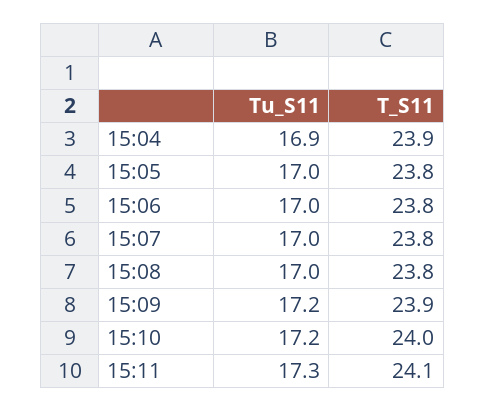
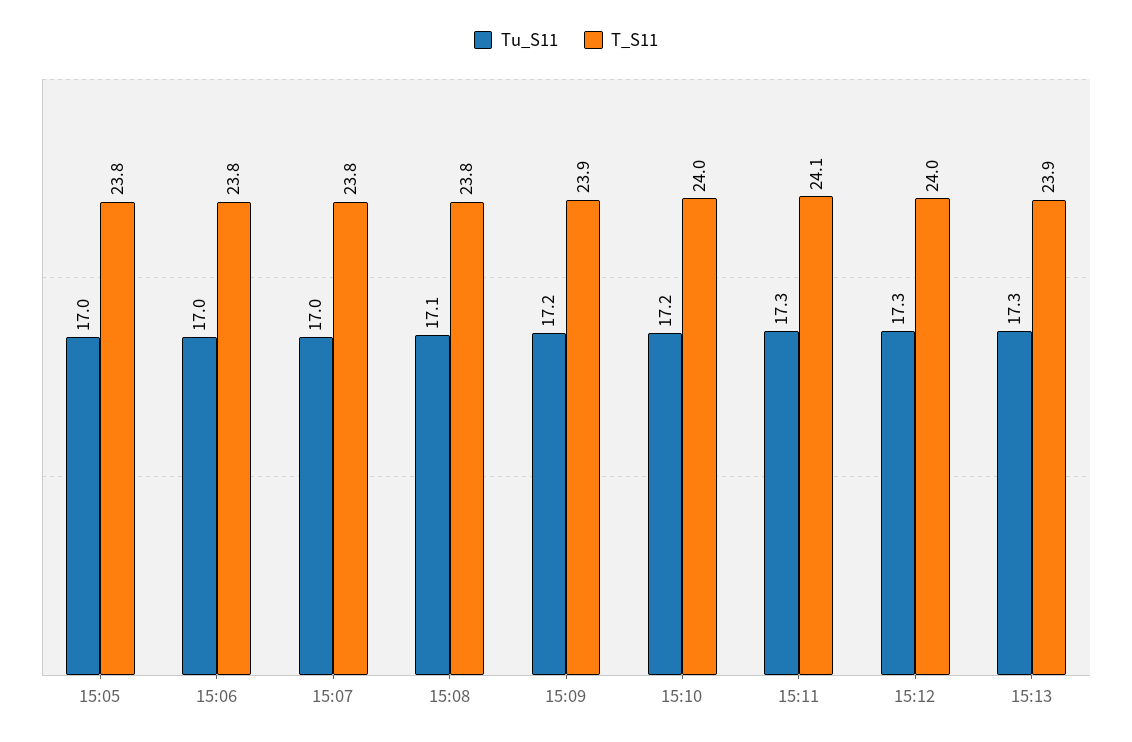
Tu_S11, 15:04: 16.9 -> none
T_S11, 15:04: 23.9 -> none
Tu_S11, 15:08: 17 -> 17.1
Tu_S11, 15:12: none -> 17.3
T_S11, 15:12: none -> 24
Tu_S11, 15:13: none -> 17.3
T_S11, 15:13: none -> 23.9

